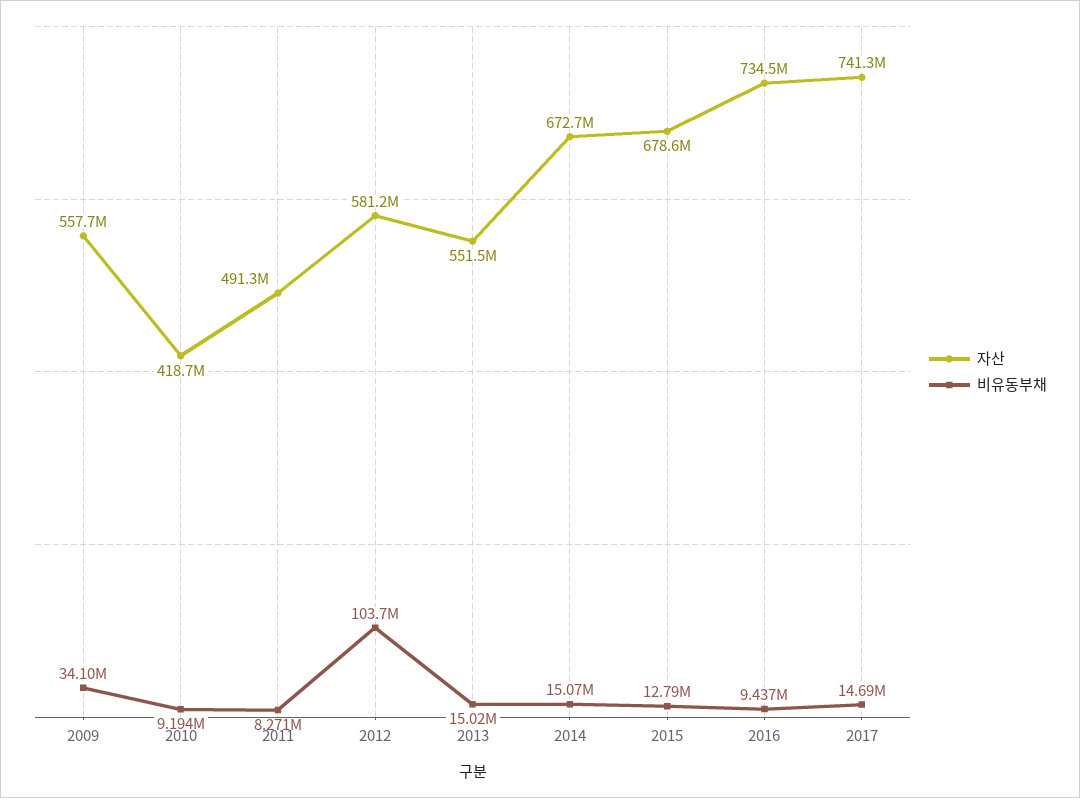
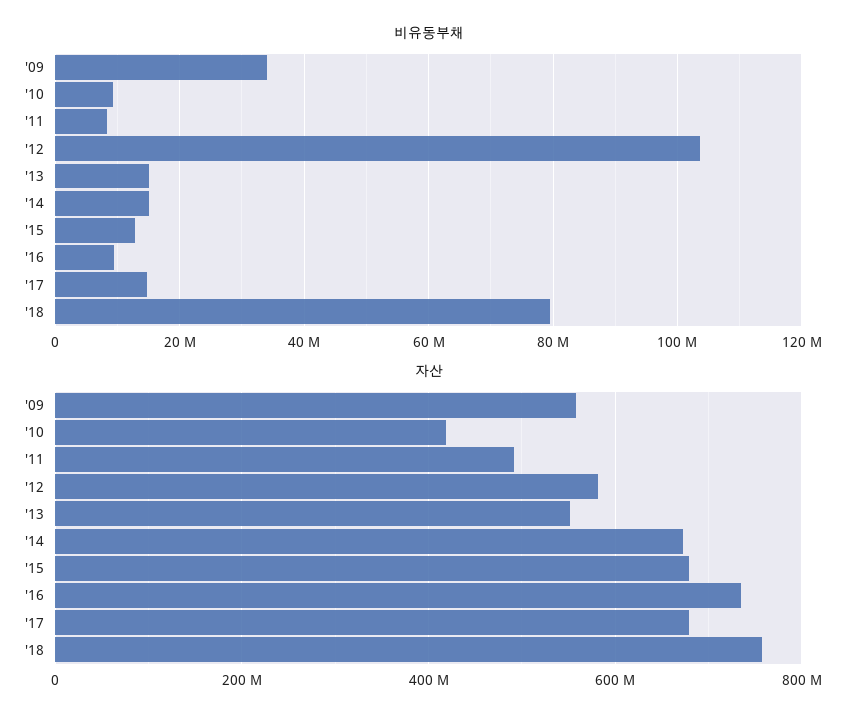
자산, 2017: 741300000 -> 680000000
비유동부채, '18: none -> 80000000
자산, '18: none -> 760000000

